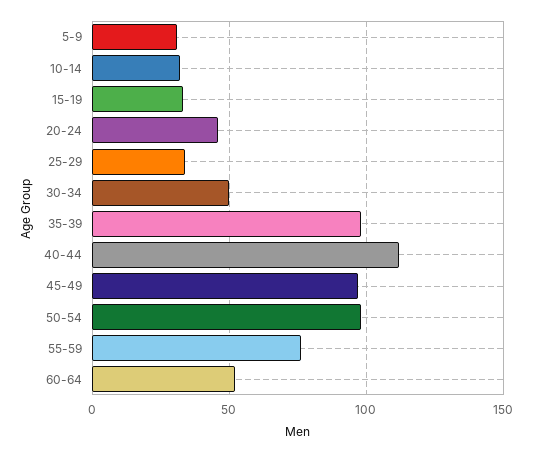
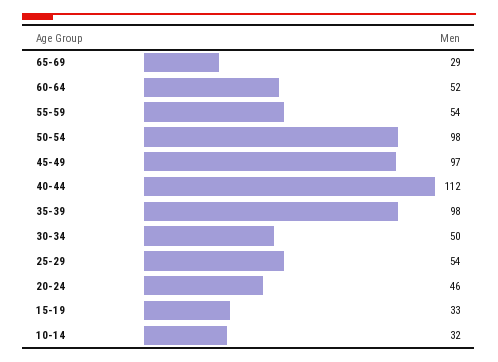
5-9: 30 -> none
25-29: 35 -> 54
55-59: 75 -> 54
65-69: none -> 29

